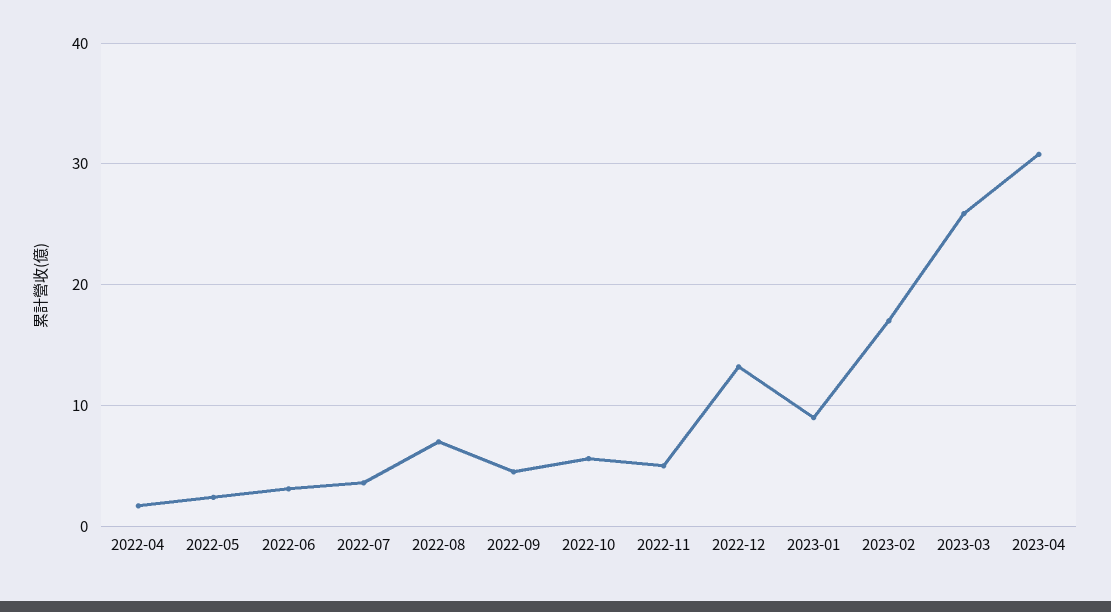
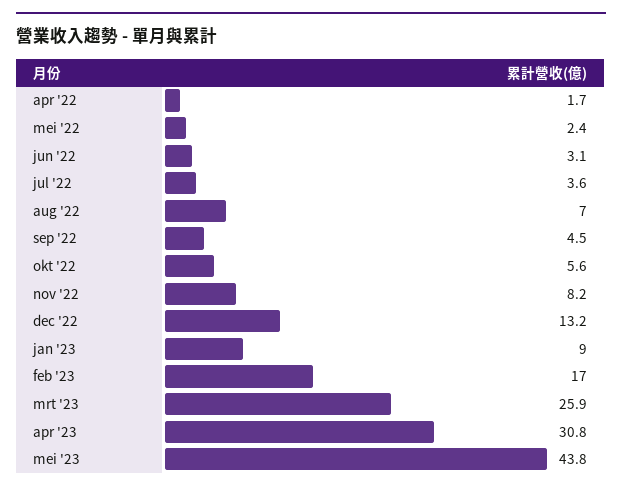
2022-11: 5 -> 8.2
mei '23: none -> 43.8

